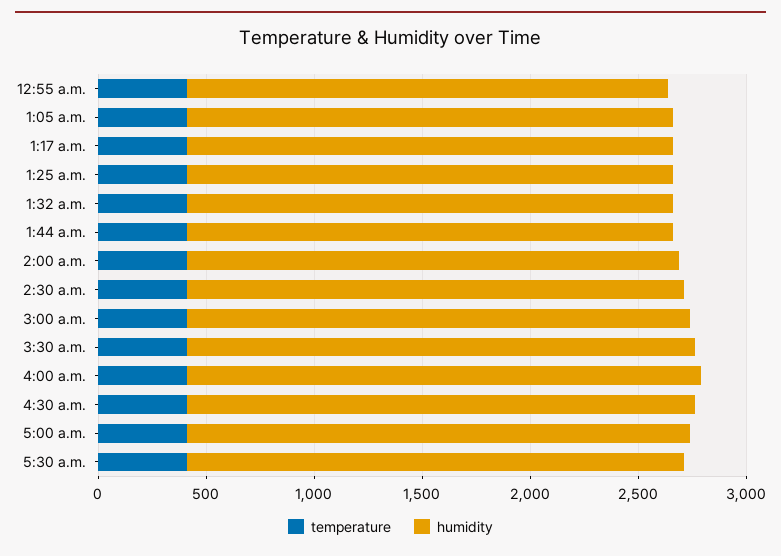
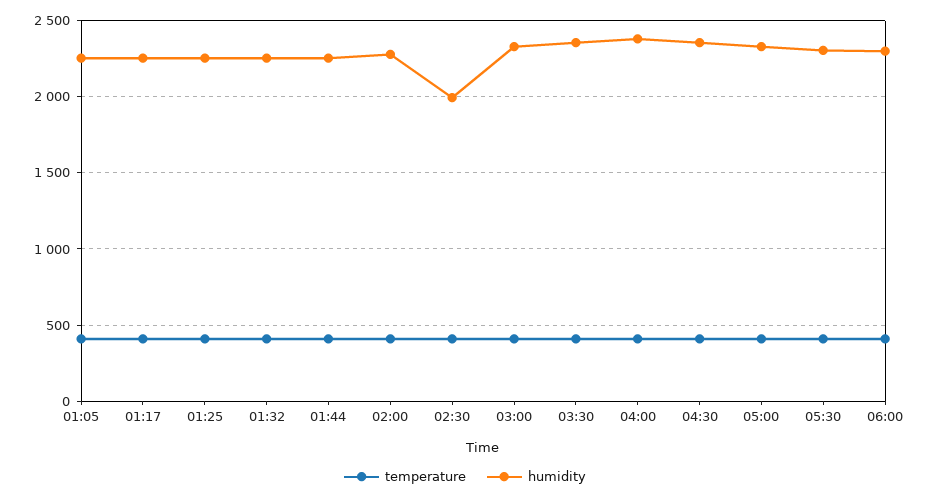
temperature, 12:55 a.m.: 400 -> none
humidity, 12:55 a.m.: 2200 -> none
humidity, 2:30 a.m.: 2300 -> 2000
temperature, 06:00: none -> 400
humidity, 06:00: none -> 2300

